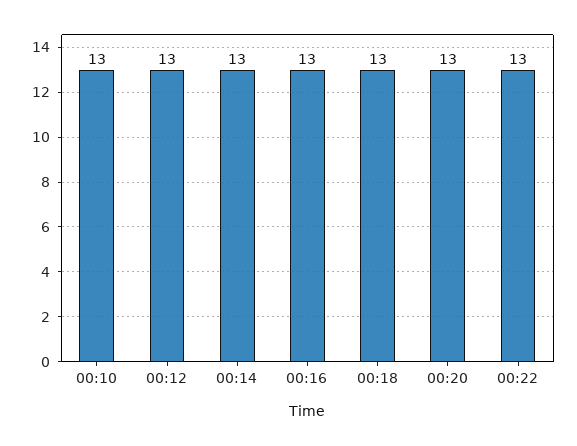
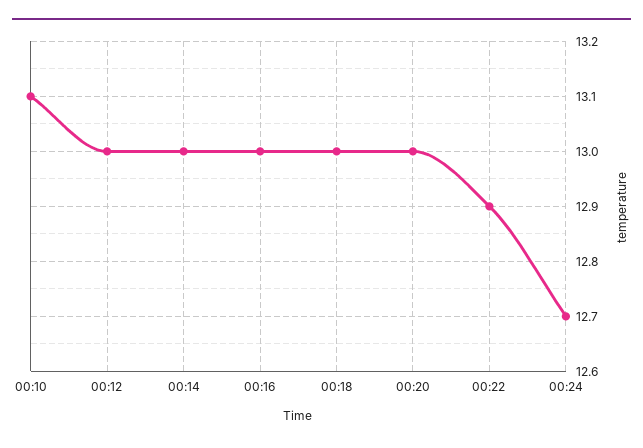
00:10: 13 -> 13.1
00:22: 13 -> 12.9
00:24: none -> 12.7

